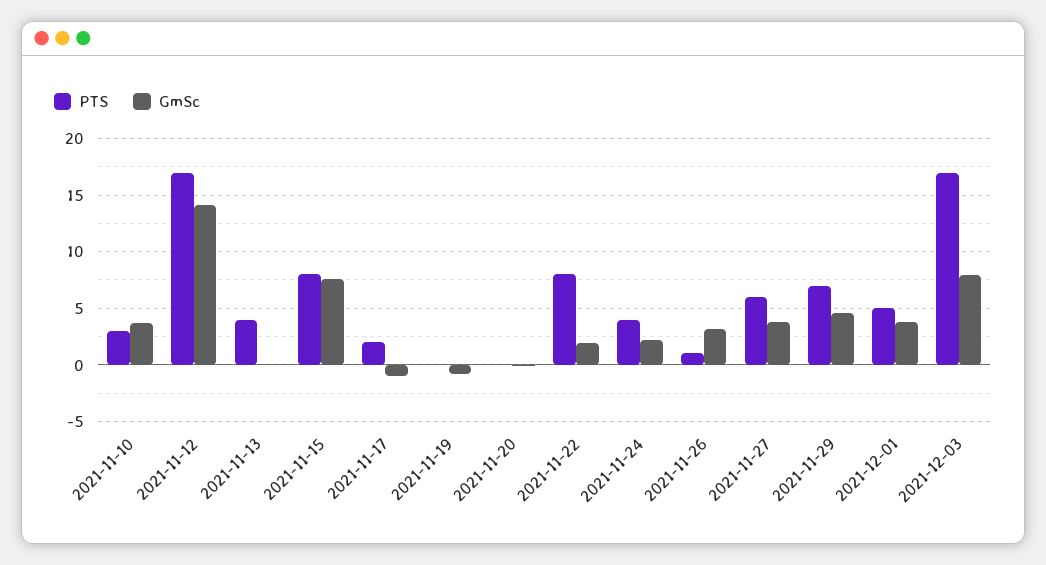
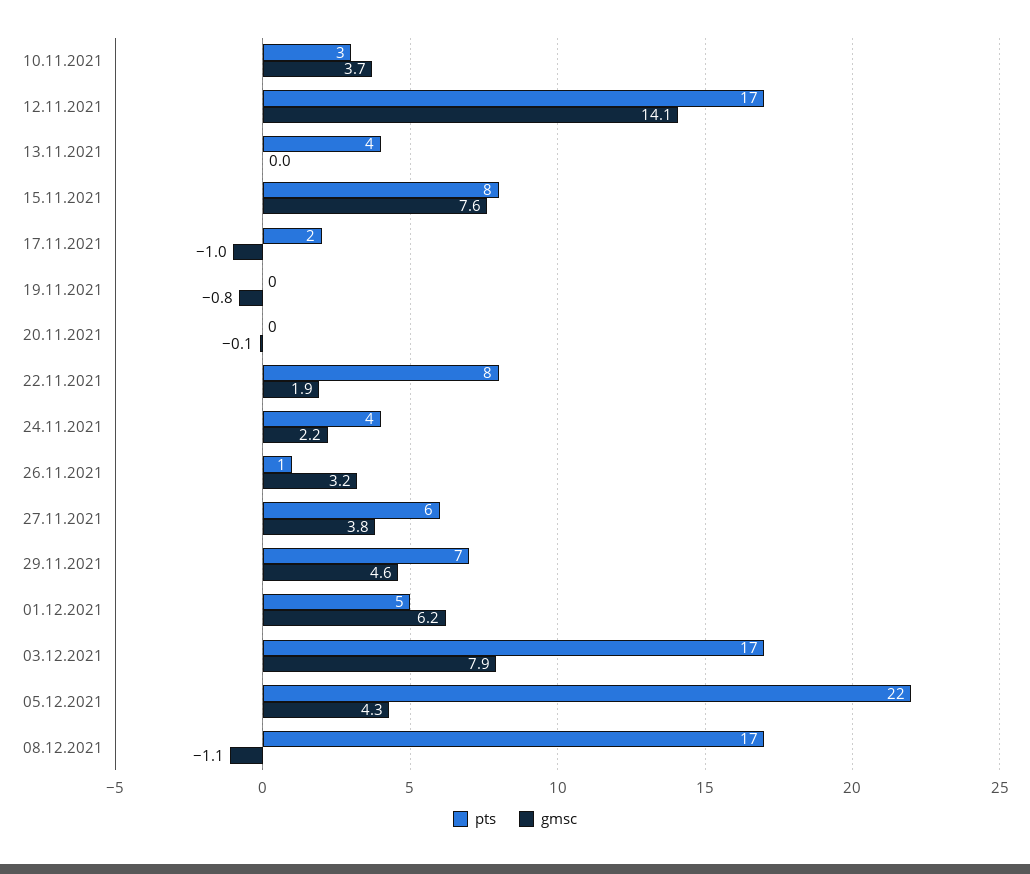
GmSc, 2021-12-01: 4 -> 6.2
PTS, 05.12.2021: none -> 22
GmSc, 05.12.2021: none -> 4.3
PTS, 08.12.2021: none -> 17
GmSc, 08.12.2021: none -> -1.1

